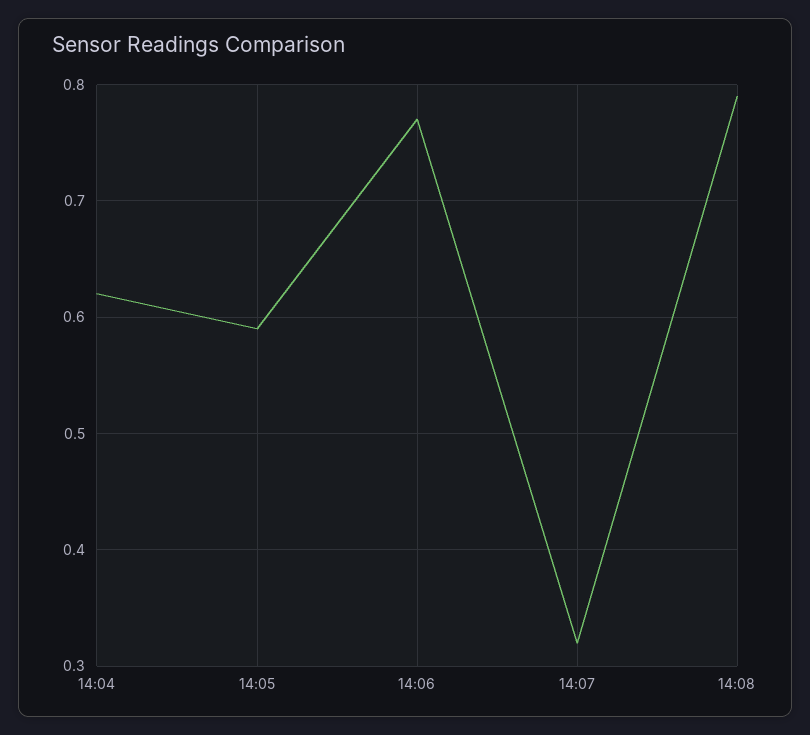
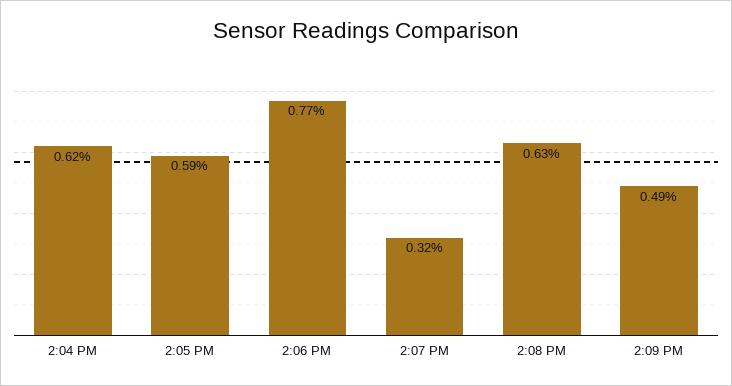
14:08: 0.79 -> 0.63
2:09 PM: none -> 0.49

